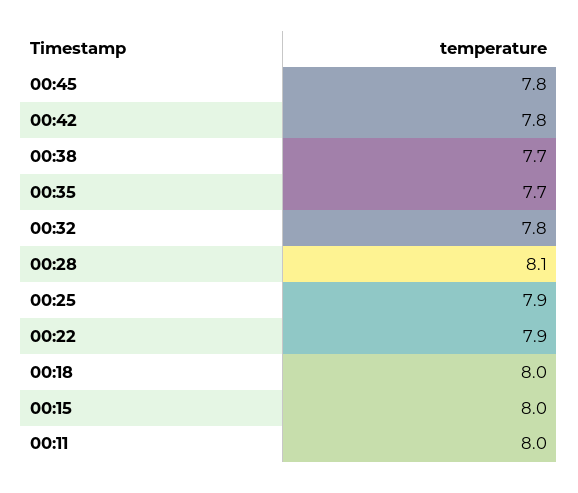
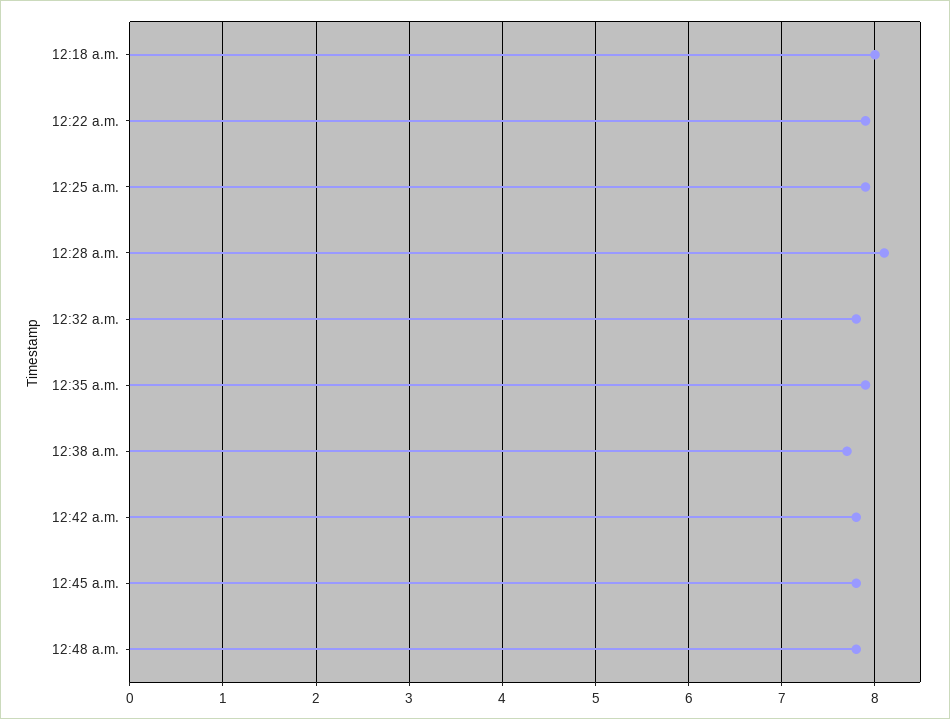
00:35: 7.7 -> 7.9
00:15: 8 -> none
00:11: 8 -> none
12:48 a.m.: none -> 7.8

